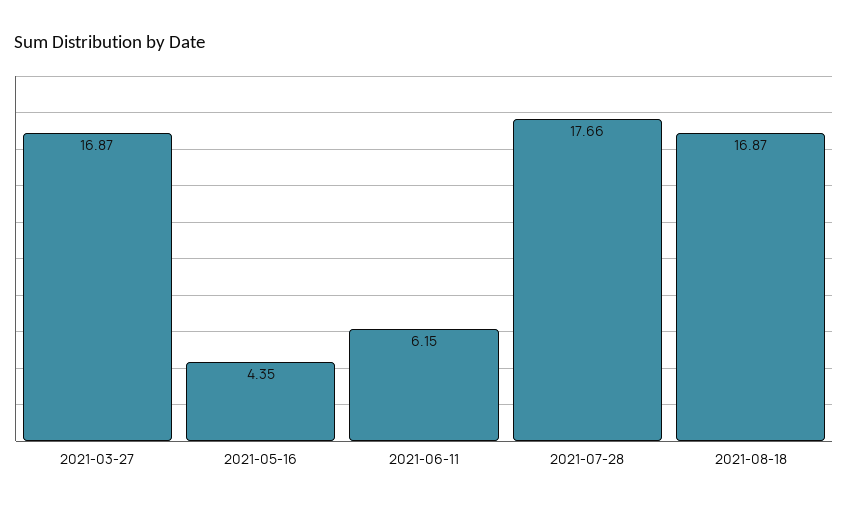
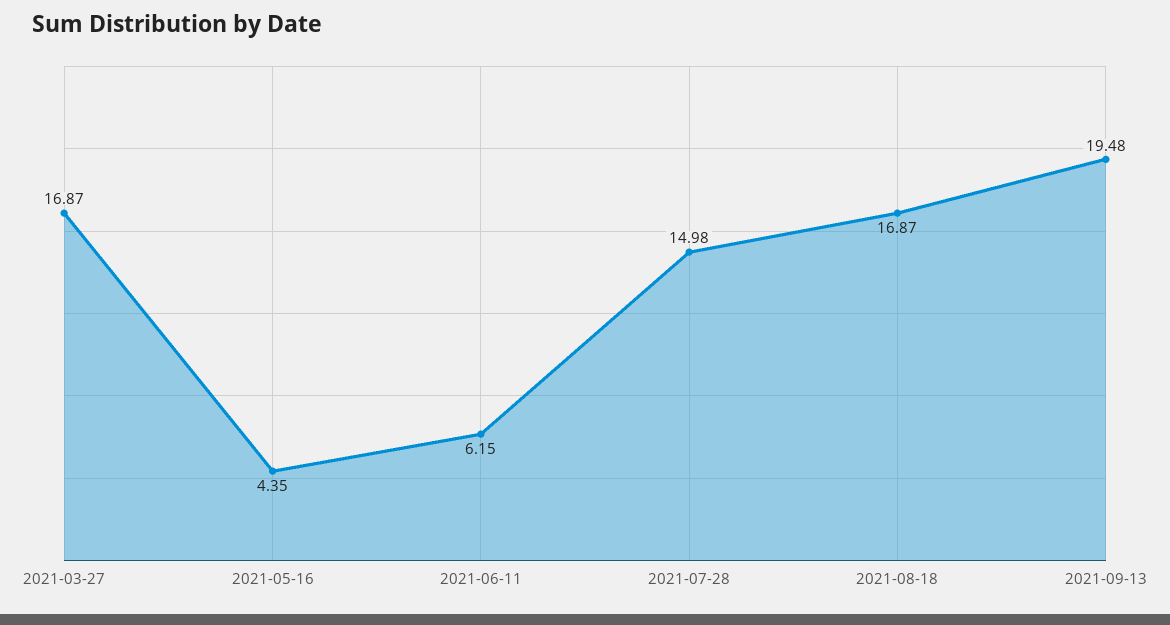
2021-07-28: 17.66 -> 14.98
2021-09-13: none -> 19.48

